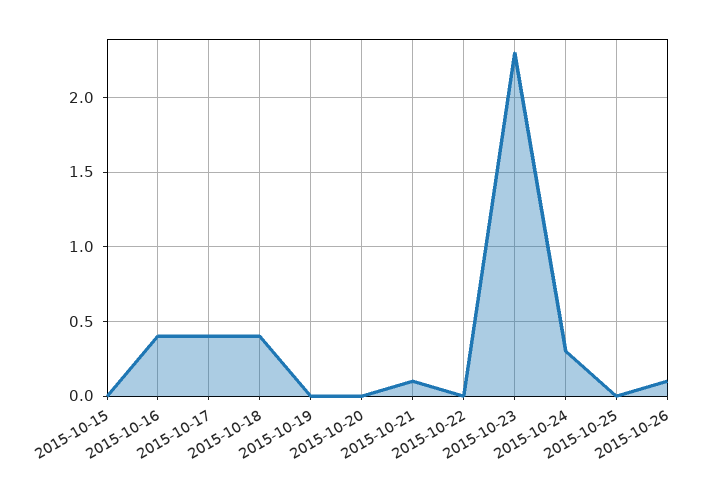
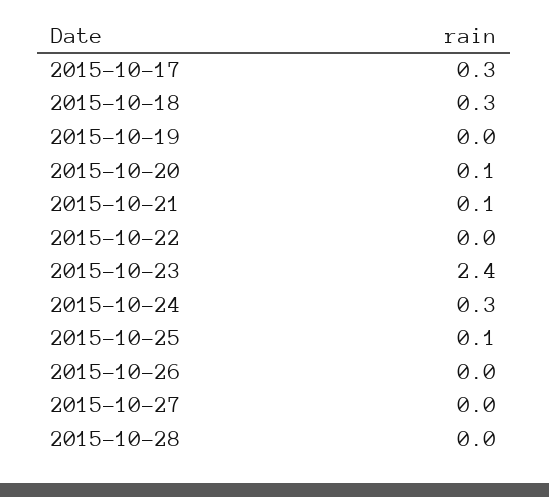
2015-10-15: 0 -> none
2015-10-16: 0.4 -> none
2015-10-17: 0.4 -> 0.3
2015-10-18: 0.4 -> 0.3
2015-10-20: 0 -> 0.1
2015-10-23: 2.3 -> 2.4
2015-10-25: 0 -> 0.1
2015-10-26: 0.1 -> 0
2015-10-27: none -> 0
2015-10-28: none -> 0

